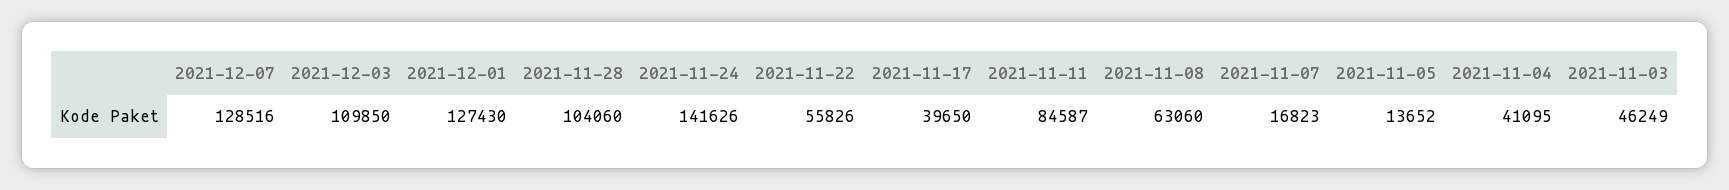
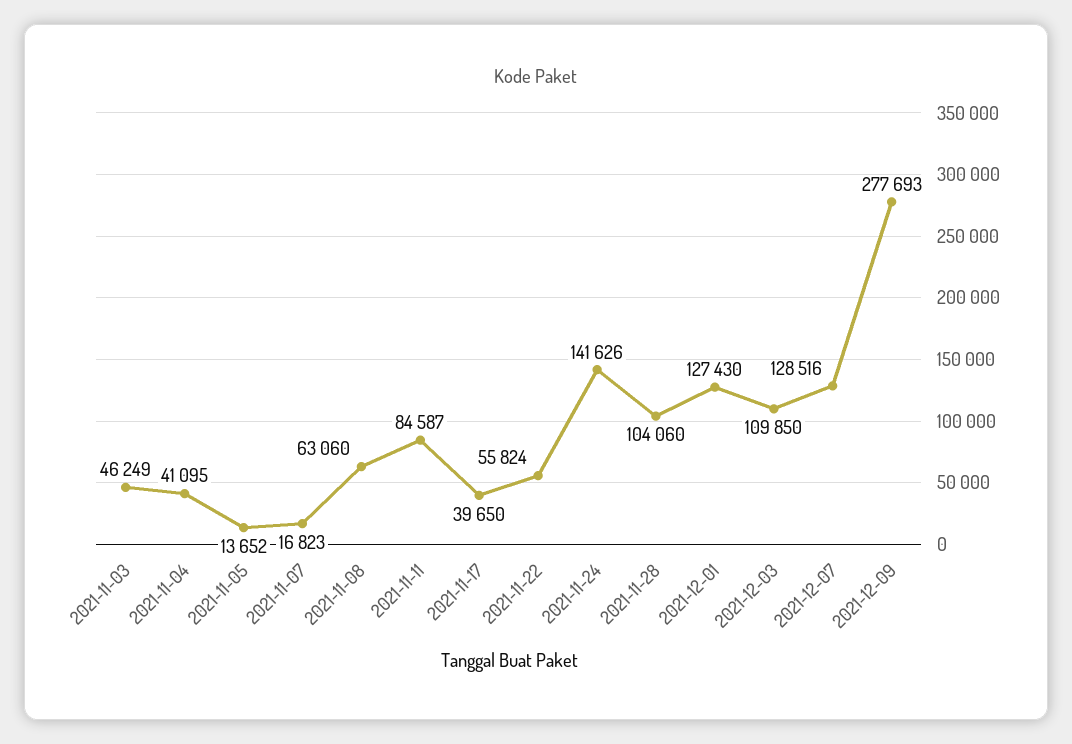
2021-11-22: 55826 -> 55824
2021-12-09: none -> 277693

